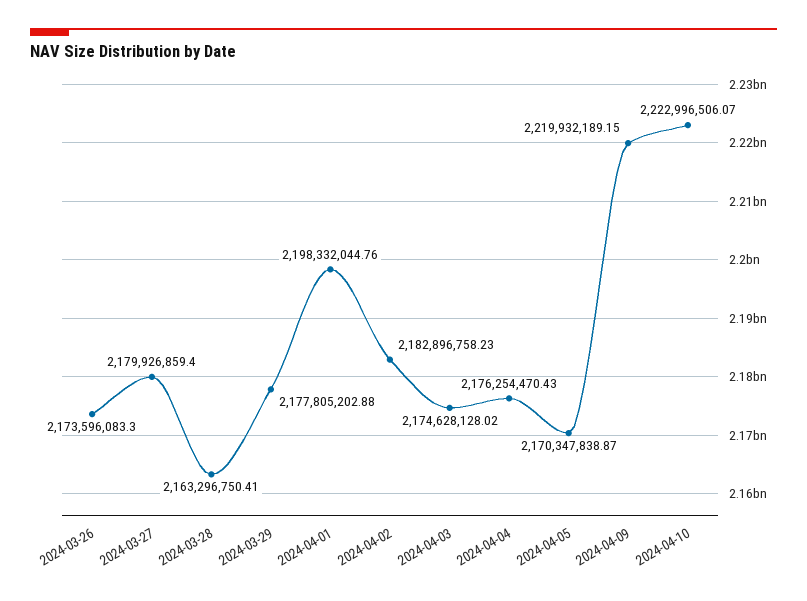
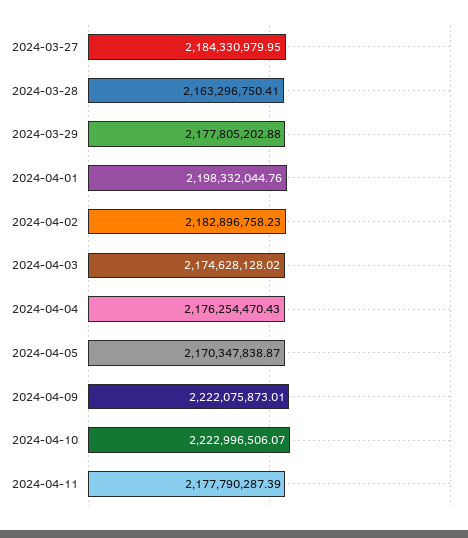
2024-03-26: 2173596083.3 -> none
2024-03-27: 2179926859.4 -> 2184330979.95
2024-04-09: 2219932189.15 -> 2222075873.01
2024-04-11: none -> 2177790287.39

